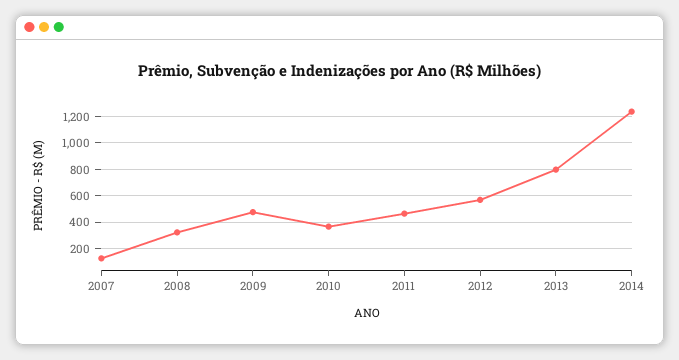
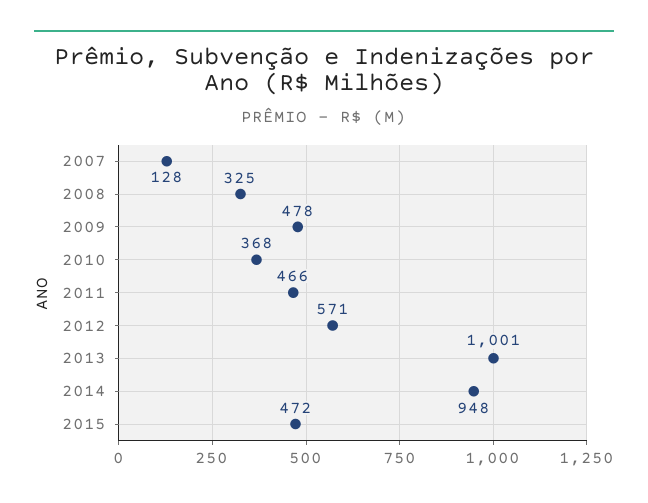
2013: 800 -> 1001
2014: 1250 -> 948
2015: none -> 472

